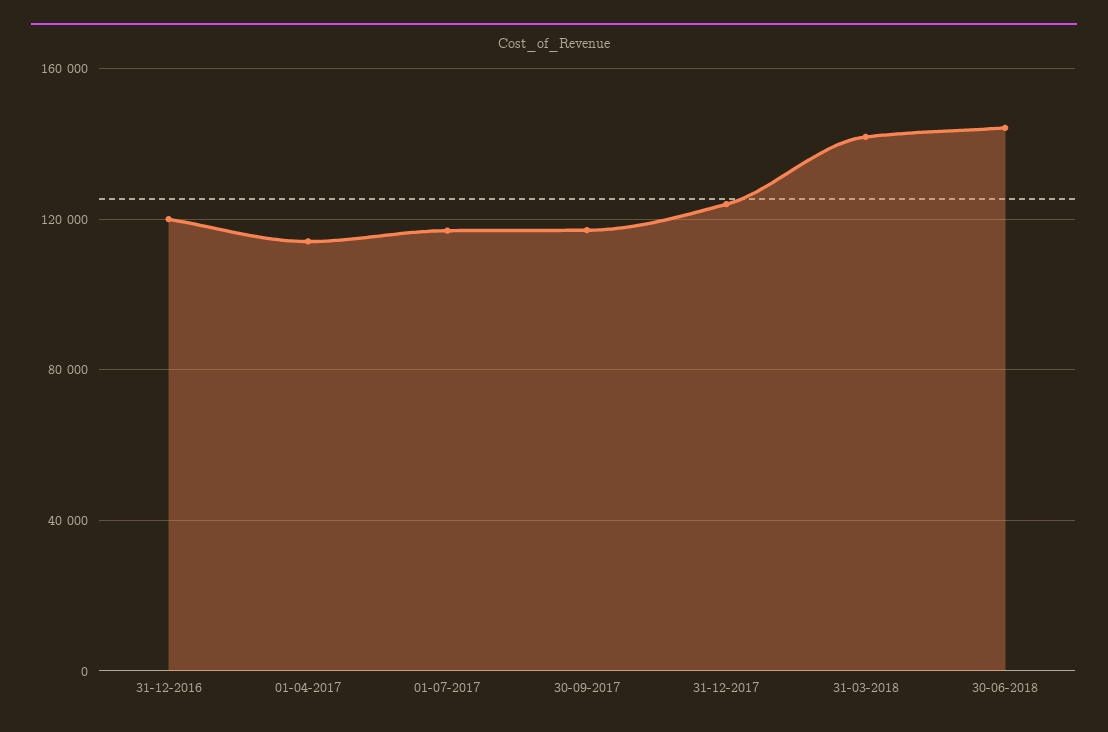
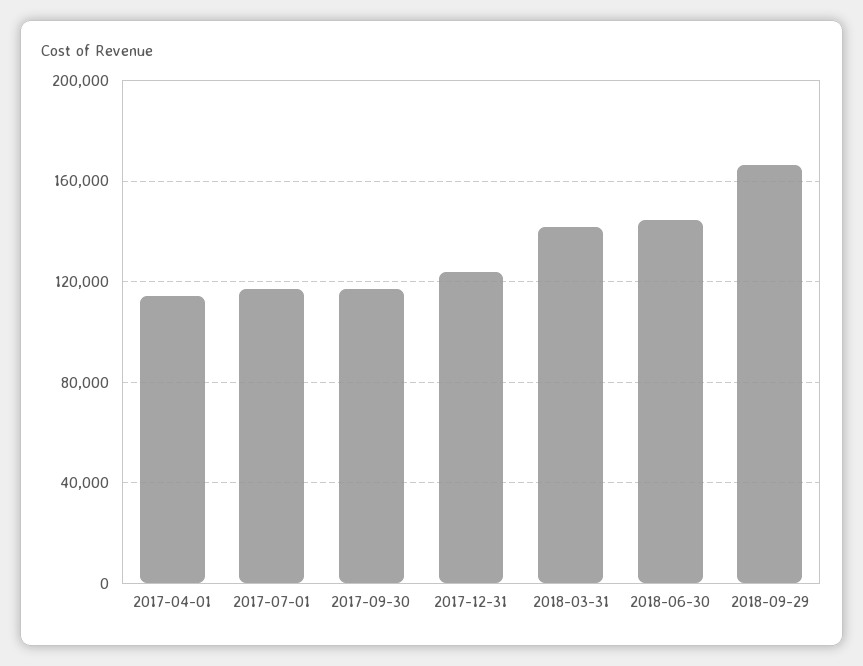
31-12-2016: 120000 -> none
2018-09-29: none -> 165000

